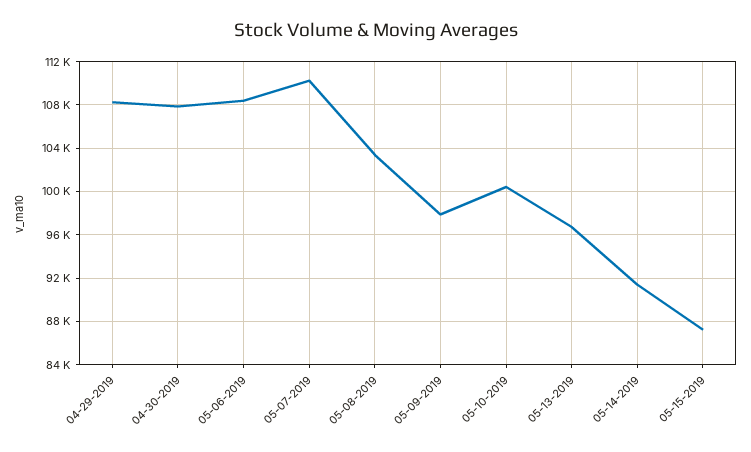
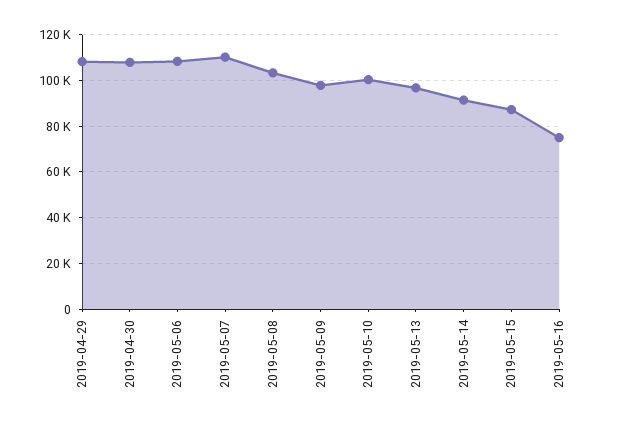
2019-05-16: none -> 75000

